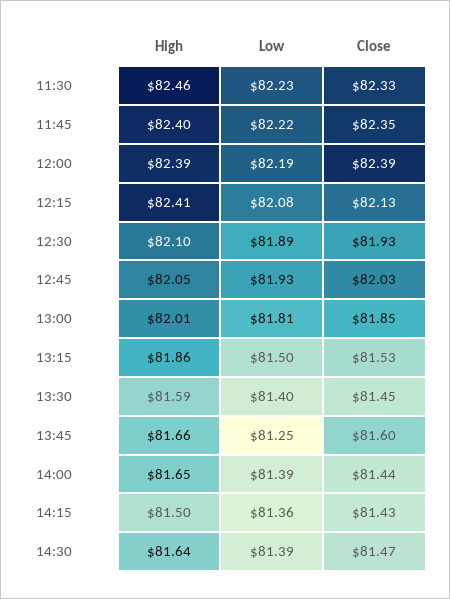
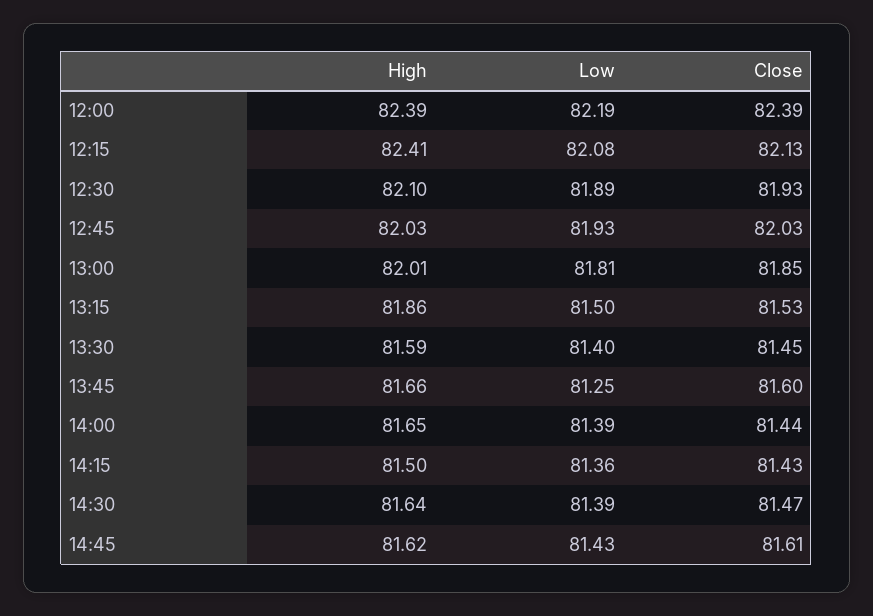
High, 11:30: 82.46 -> none
Low, 11:30: 82.23 -> none
Close, 11:30: 82.33 -> none
High, 11:45: 82.4 -> none
Low, 11:45: 82.22 -> none
Close, 11:45: 82.35 -> none
High, 12:45: 82.05 -> 82.03
High, 14:45: none -> 81.62
Low, 14:45: none -> 81.43
Close, 14:45: none -> 81.61

